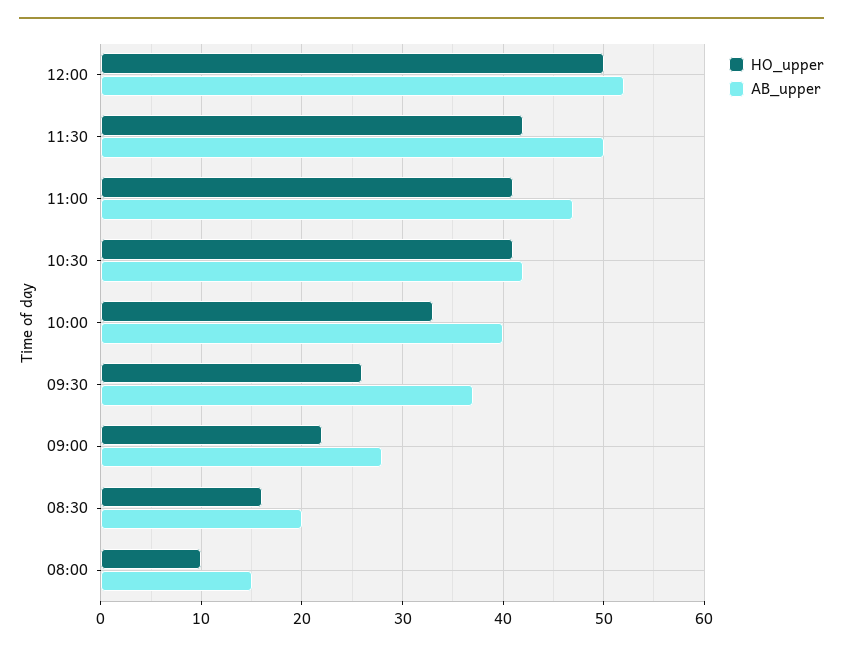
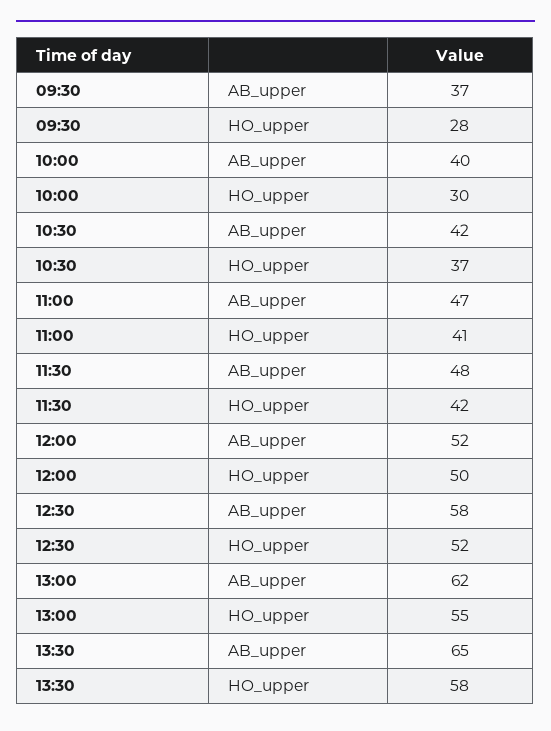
AB_upper, 11:30: 50 -> 48
HO_upper, 10:30: 41 -> 37
HO_upper, 10:00: 33 -> 30
HO_upper, 09:30: 26 -> 28
HO_upper, 09:00: 22 -> none
AB_upper, 09:00: 28 -> none
HO_upper, 08:30: 16 -> none
AB_upper, 08:30: 20 -> none
HO_upper, 08:00: 10 -> none
AB_upper, 08:00: 15 -> none
AB_upper, 12:30: none -> 58
HO_upper, 12:30: none -> 52
AB_upper, 13:00: none -> 62
HO_upper, 13:00: none -> 55
AB_upper, 13:30: none -> 65
HO_upper, 13:30: none -> 58

